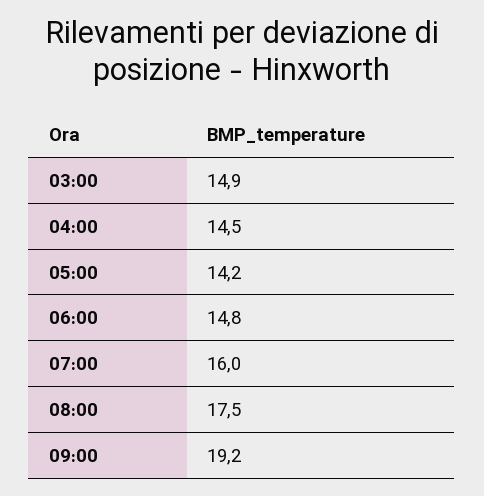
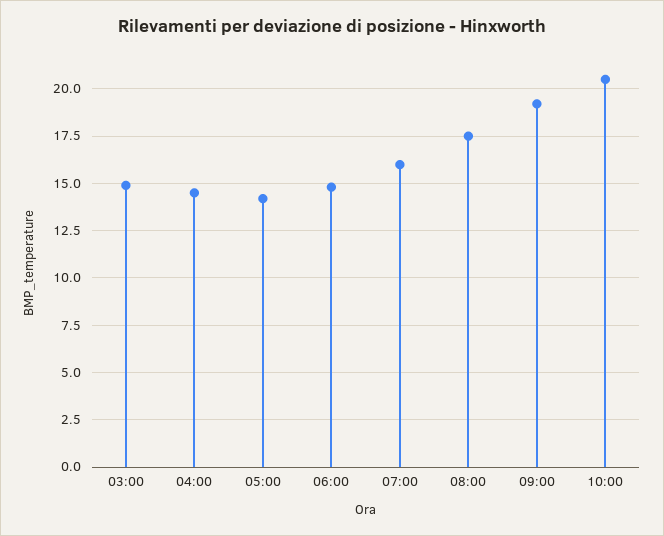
10:00: none -> 20.5

